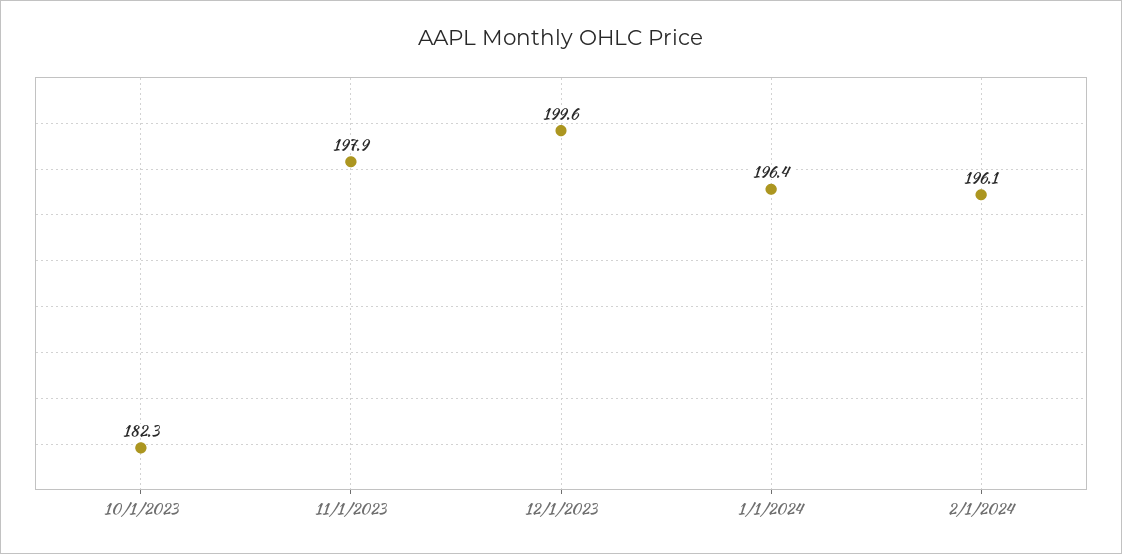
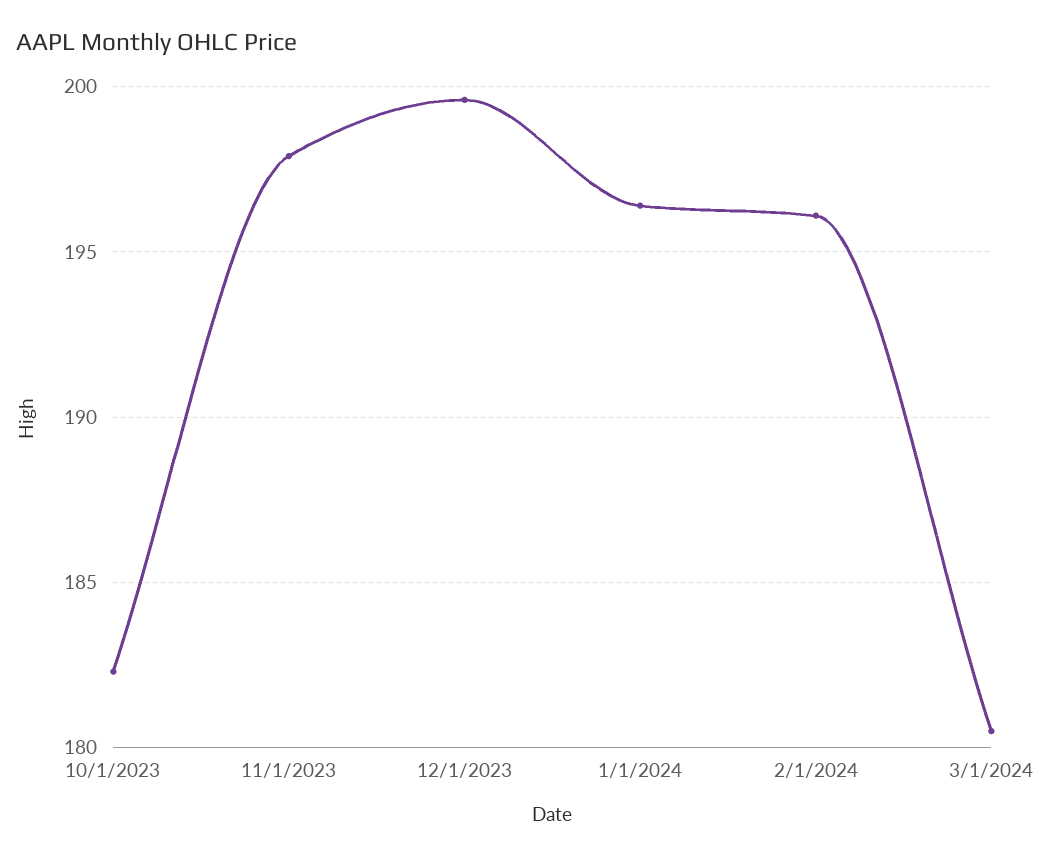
3/1/2024: none -> 180.5

